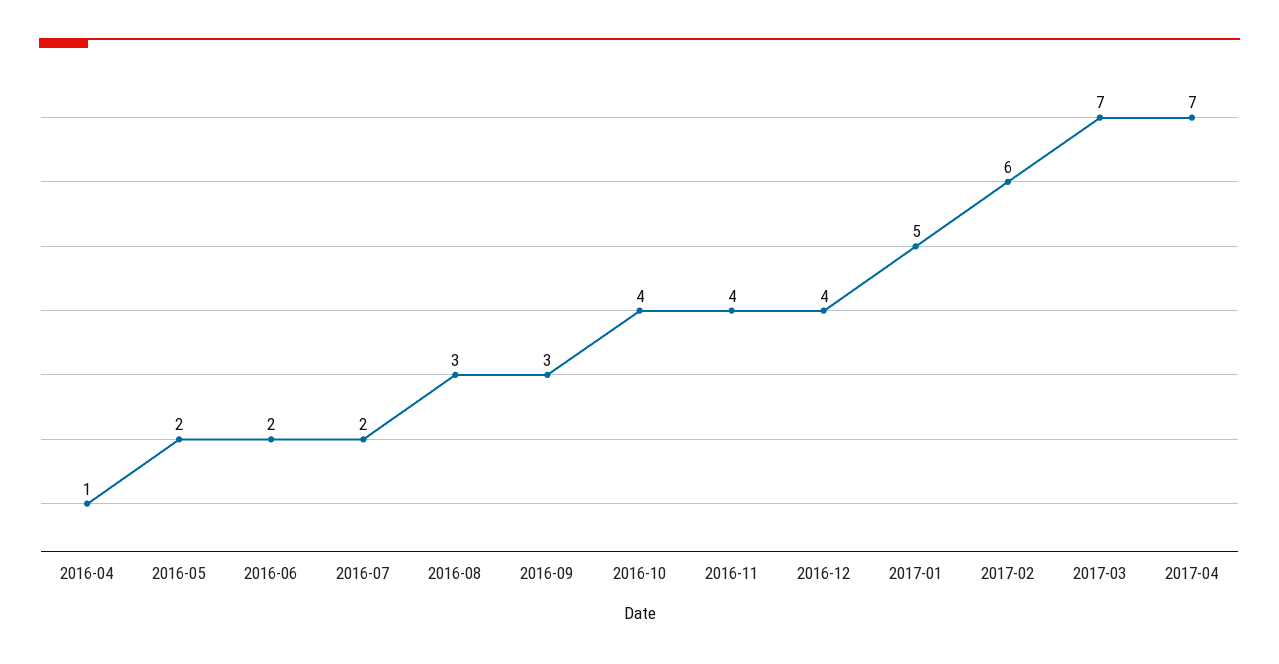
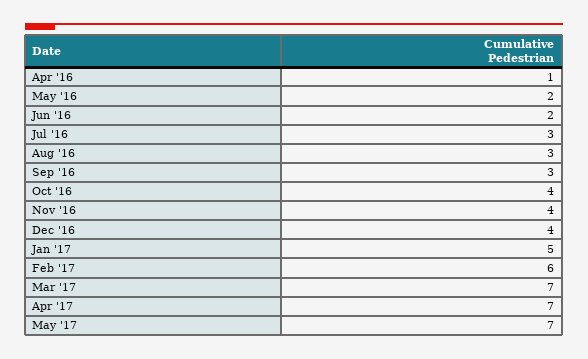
2016-07: 2 -> 3
May '17: none -> 7

